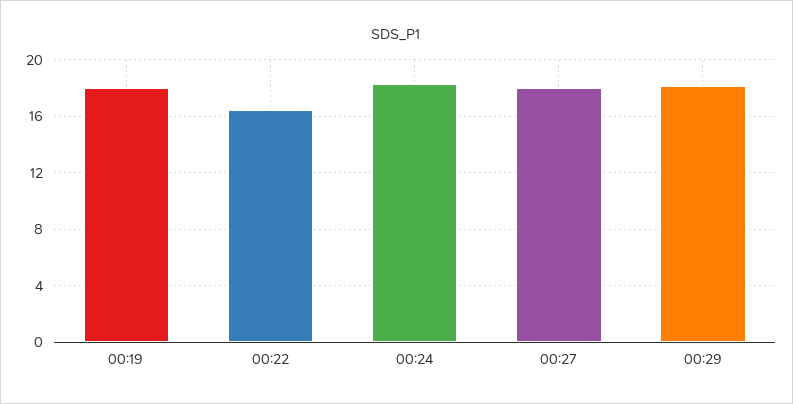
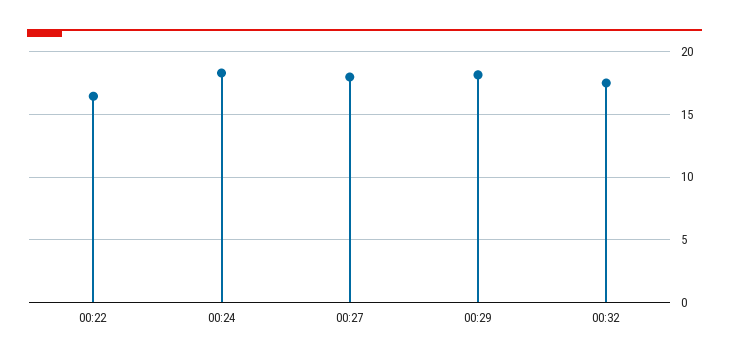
00:19: 18 -> none
00:32: none -> 17.5

